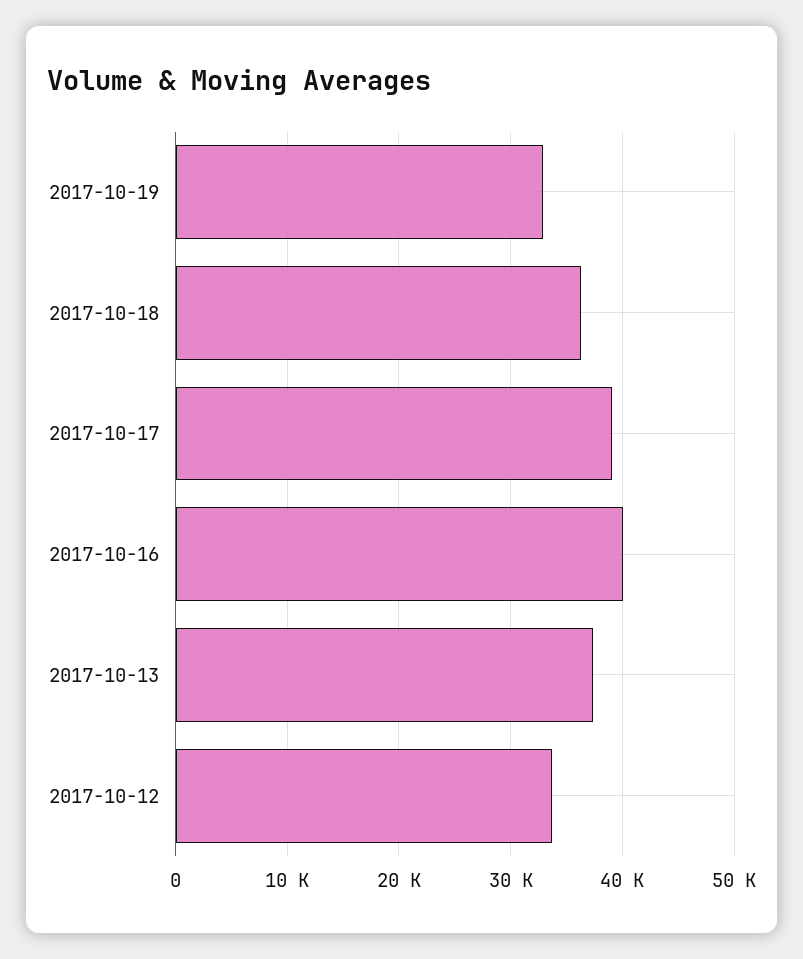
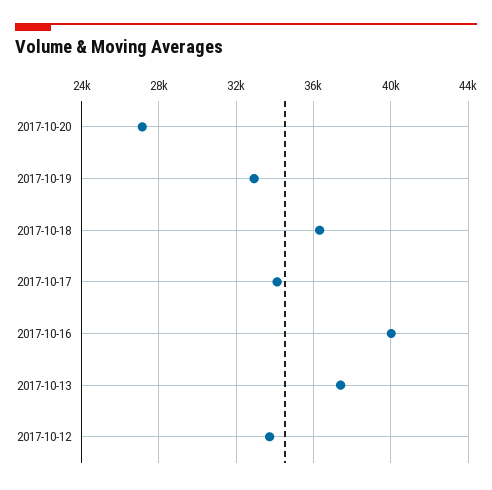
2017-10-17: 39000 -> 34000
2017-10-20: none -> 27000

